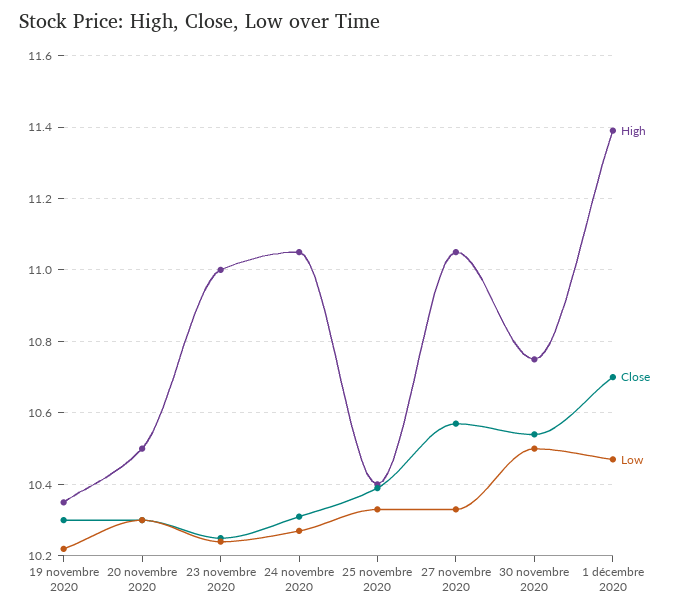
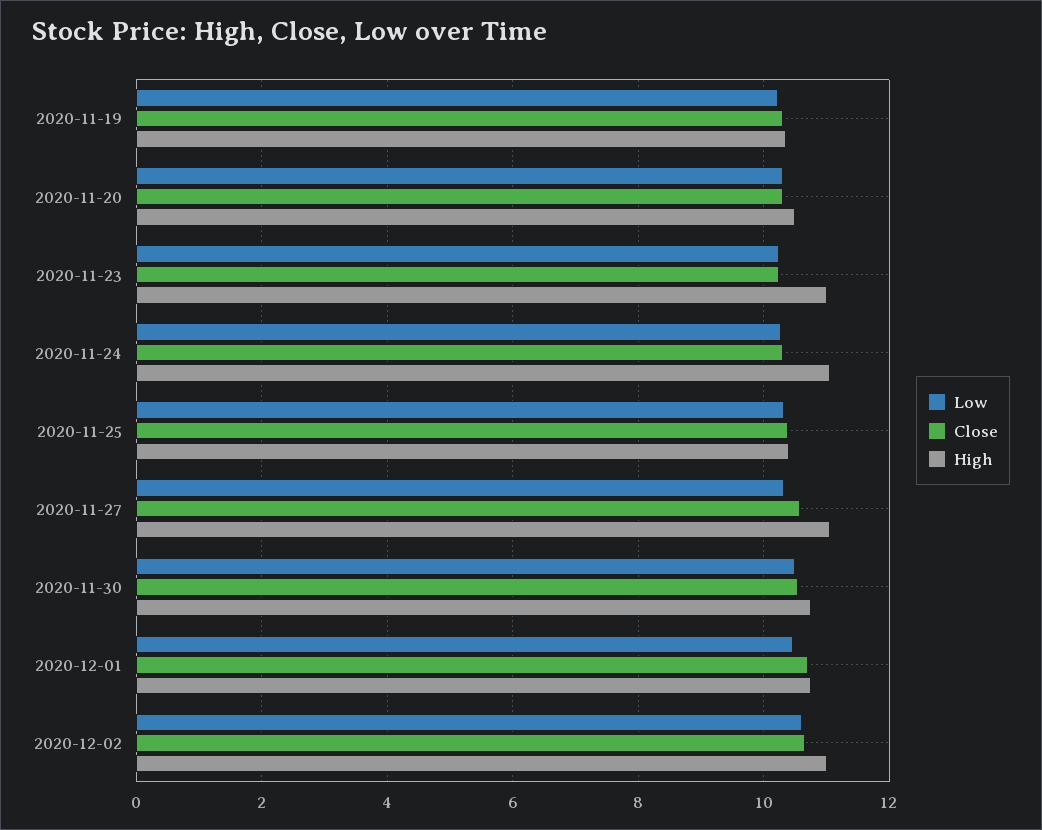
High, 1 décembre 2020: 11.4 -> 10.8
Low, 2020-12-02: none -> 10.6
Close, 2020-12-02: none -> 10.6
High, 2020-12-02: none -> 11

